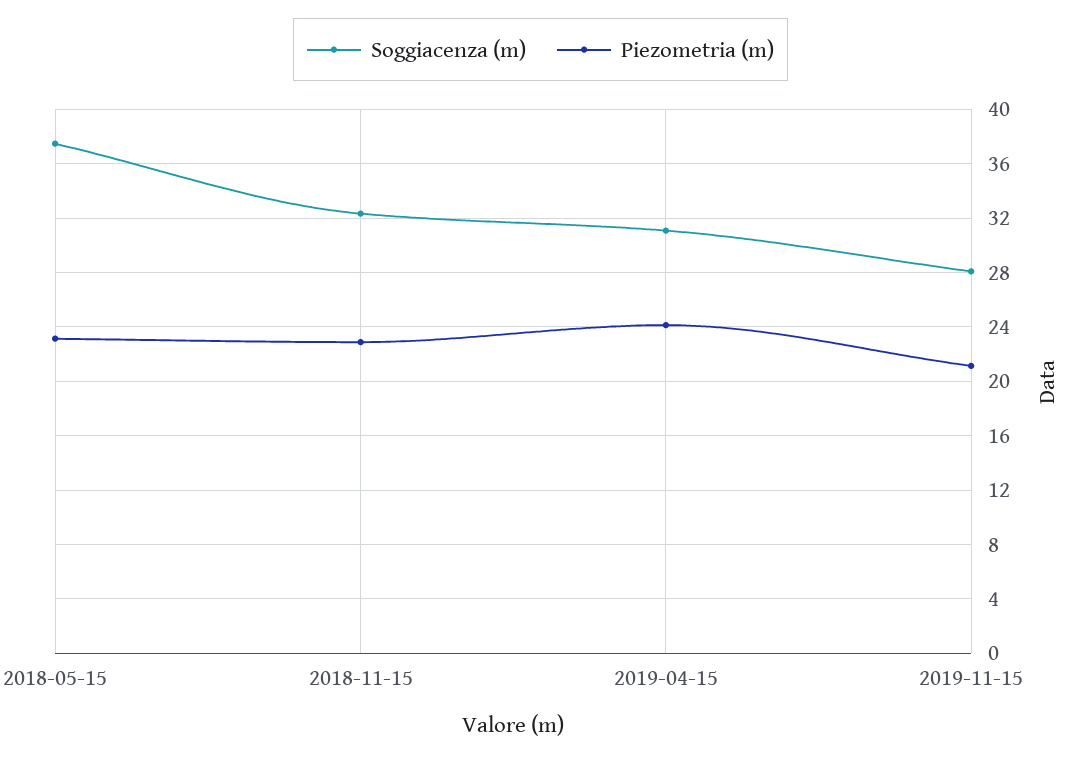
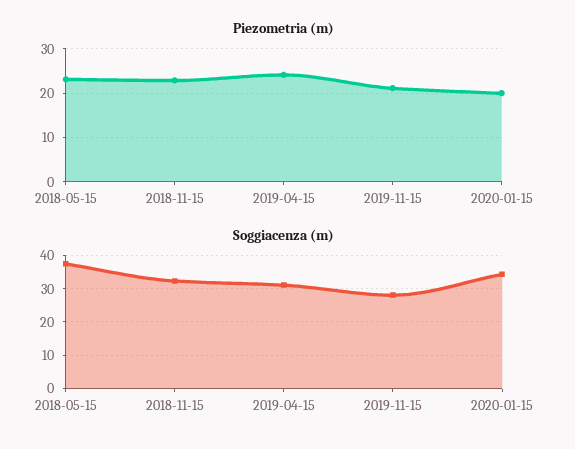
Piezometria (m), 2020-01-15: none -> 20
Soggiacenza (m), 2020-01-15: none -> 34

